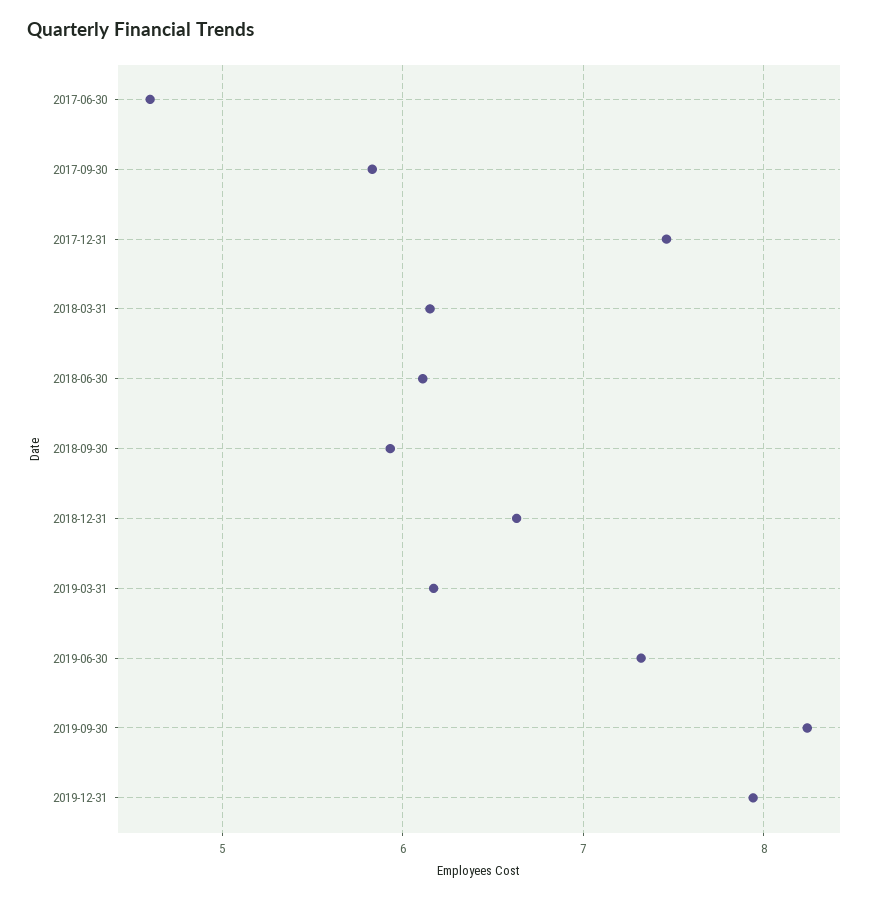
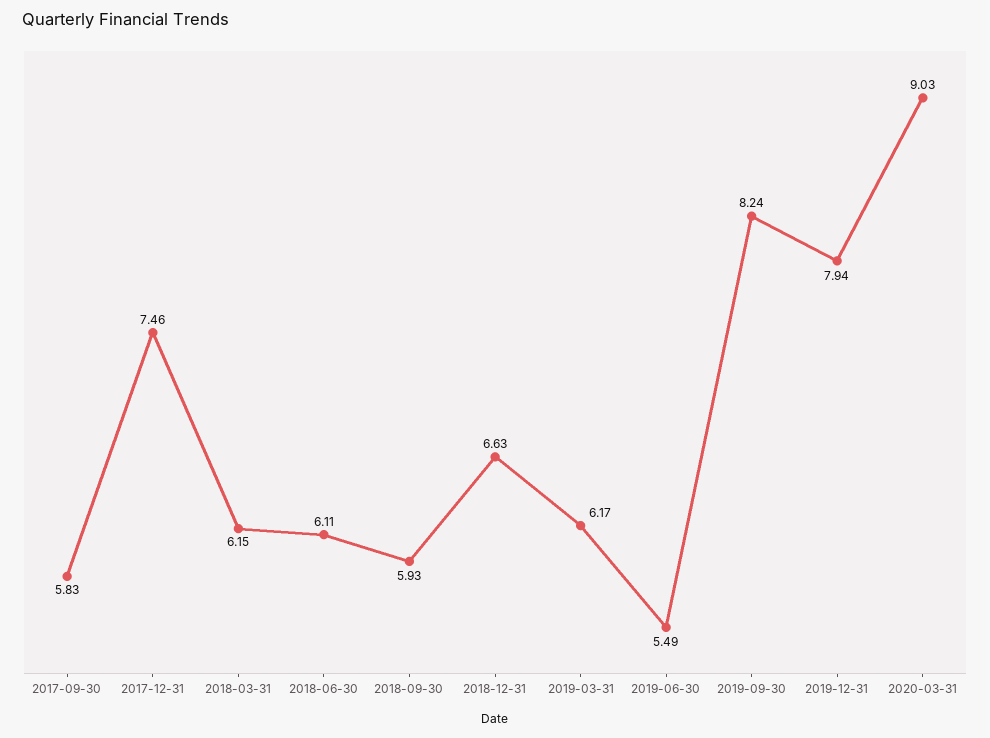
2017-06-30: 4.6 -> none
2019-06-30: 7.3 -> 5.49
2020-03-31: none -> 9.03

